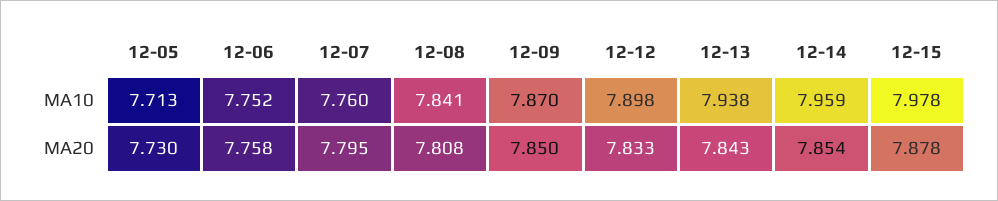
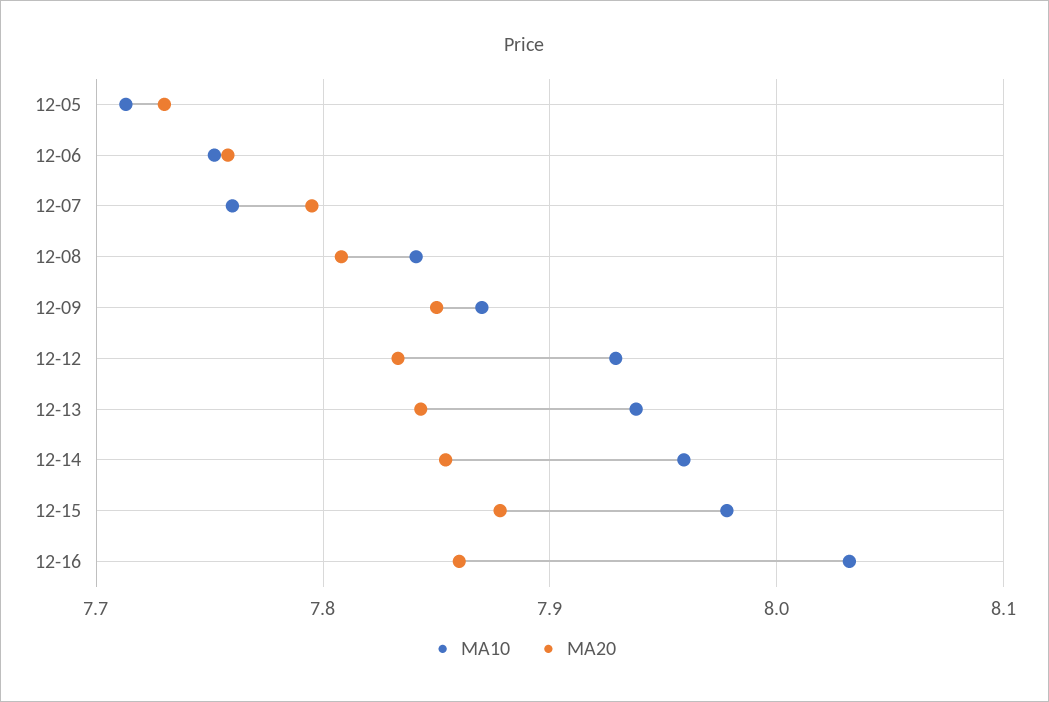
MA10, 12-12: 7.898 -> 7.93
MA10, 12-16: none -> 8.03
MA20, 12-16: none -> 7.86

